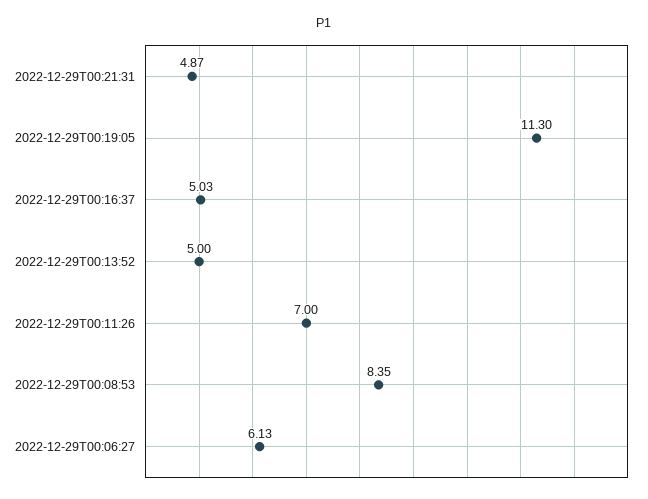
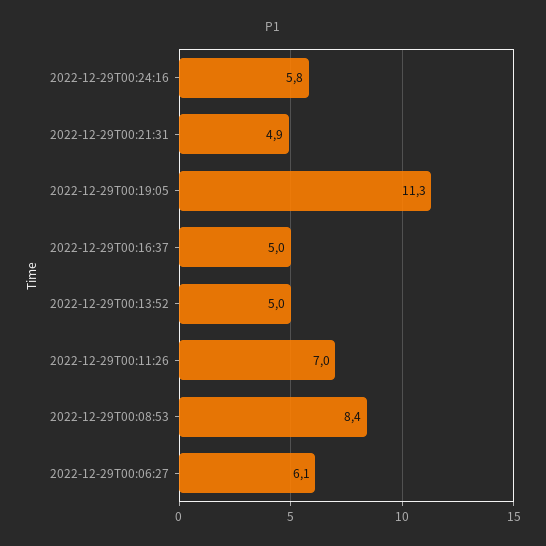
2022-12-29T00:24:16: none -> 5.8

